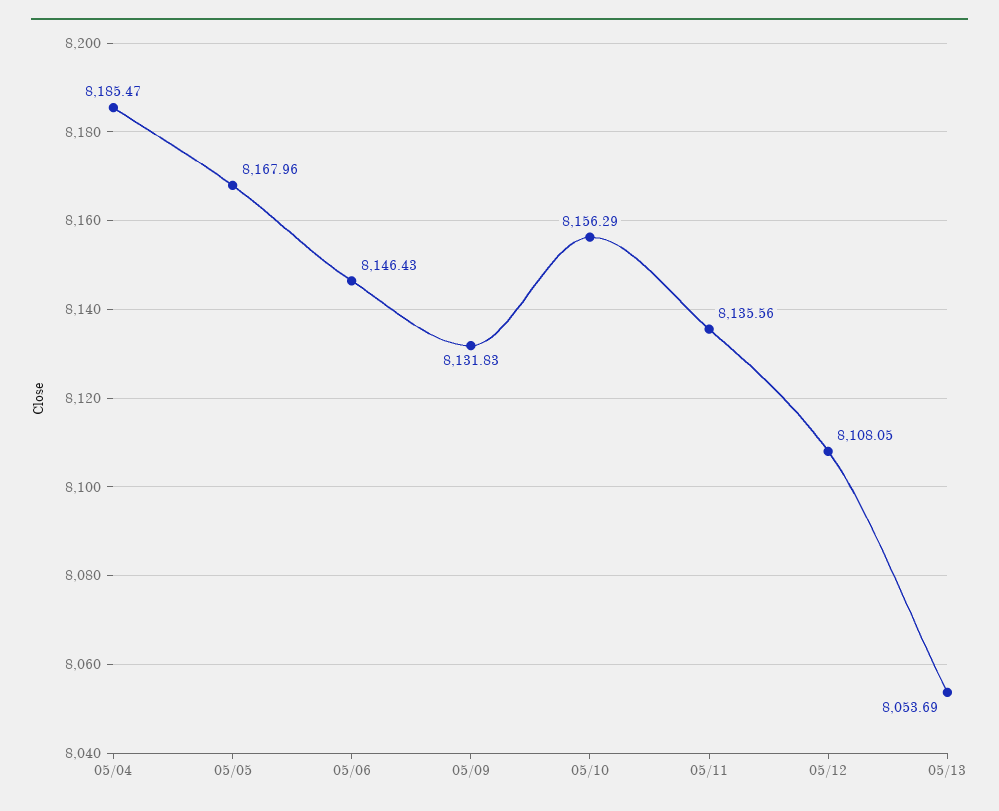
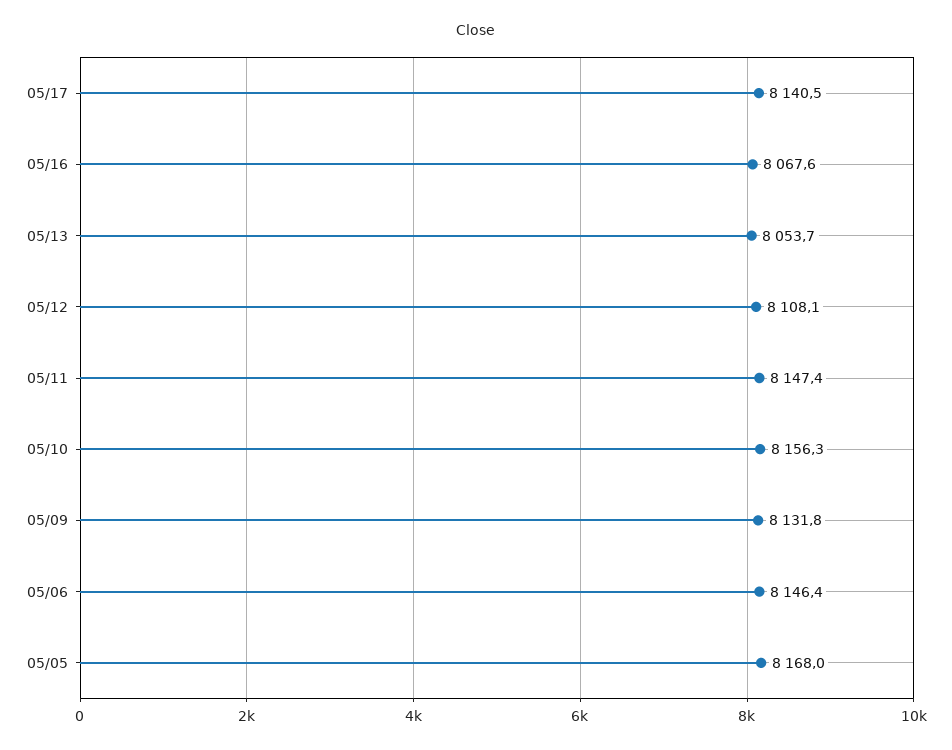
05/04: 8185.47 -> none
05/11: 8135.56 -> 8147.4
05/17: none -> 8140.5
05/16: none -> 8067.6

